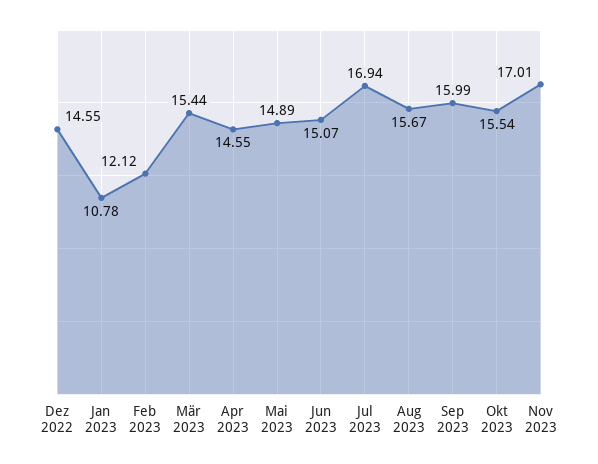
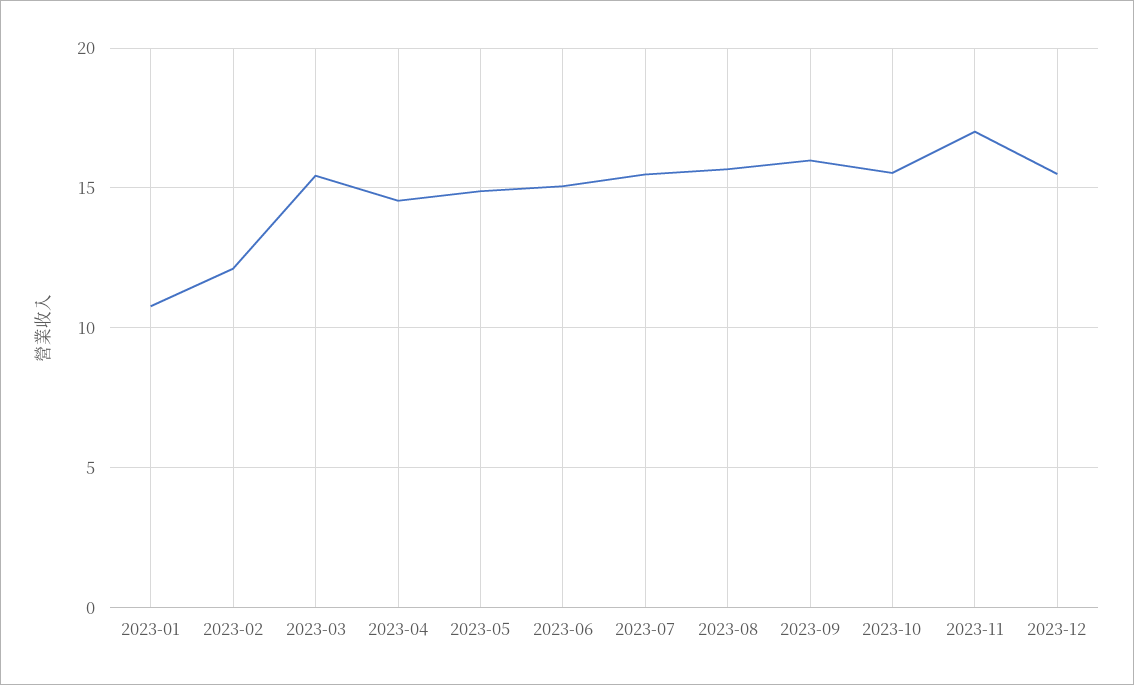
Dez 2022: 14.55 -> none
Jul 2023: 16.94 -> 15.5
2023-12: none -> 15.5

